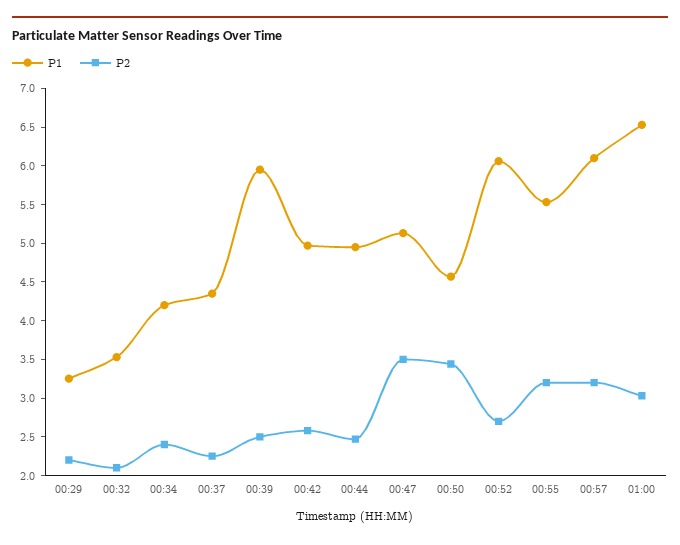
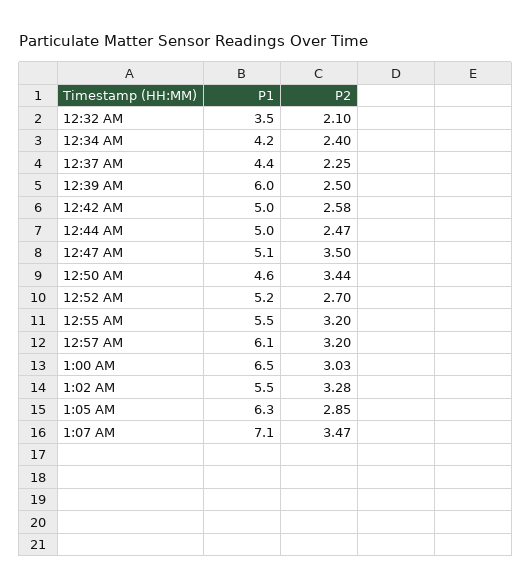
P1, 00:29: 3.25 -> none
P2, 00:29: 2.25 -> none
P1, 00:52: 6 -> 5.2
P1, 1:02 AM: none -> 5.5
P2, 1:02 AM: none -> 3.28
P1, 1:05 AM: none -> 6.3
P2, 1:05 AM: none -> 2.85
P1, 1:07 AM: none -> 7.1
P2, 1:07 AM: none -> 3.47

